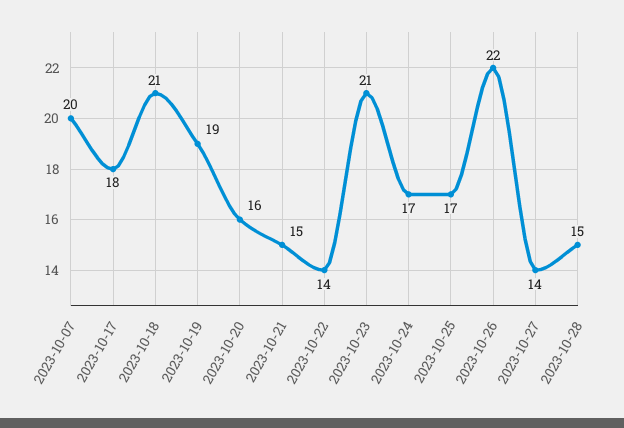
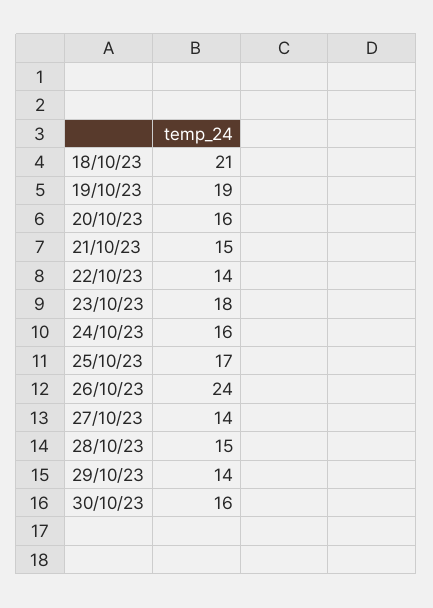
2023-10-07: 20 -> none
2023-10-17: 18 -> none
2023-10-23: 21 -> 18
2023-10-24: 17 -> 16
2023-10-26: 22 -> 24
29/10/23: none -> 14
30/10/23: none -> 16

